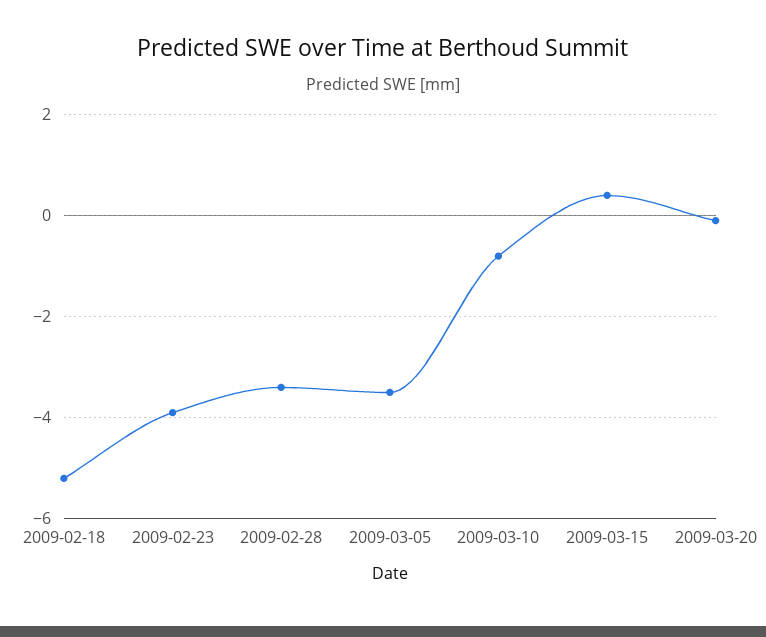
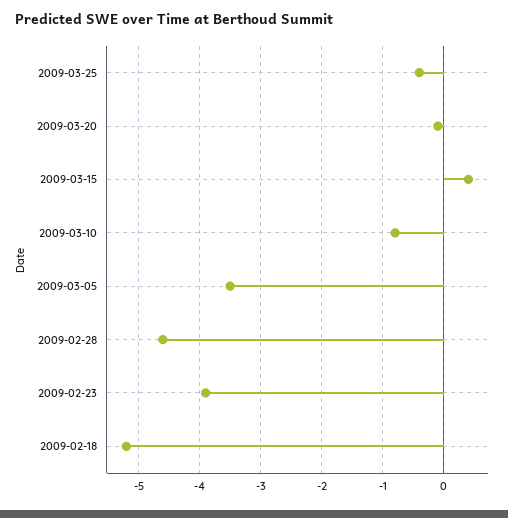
2009-02-28: -3.5 -> -4.6
2009-03-25: none -> -0.4

